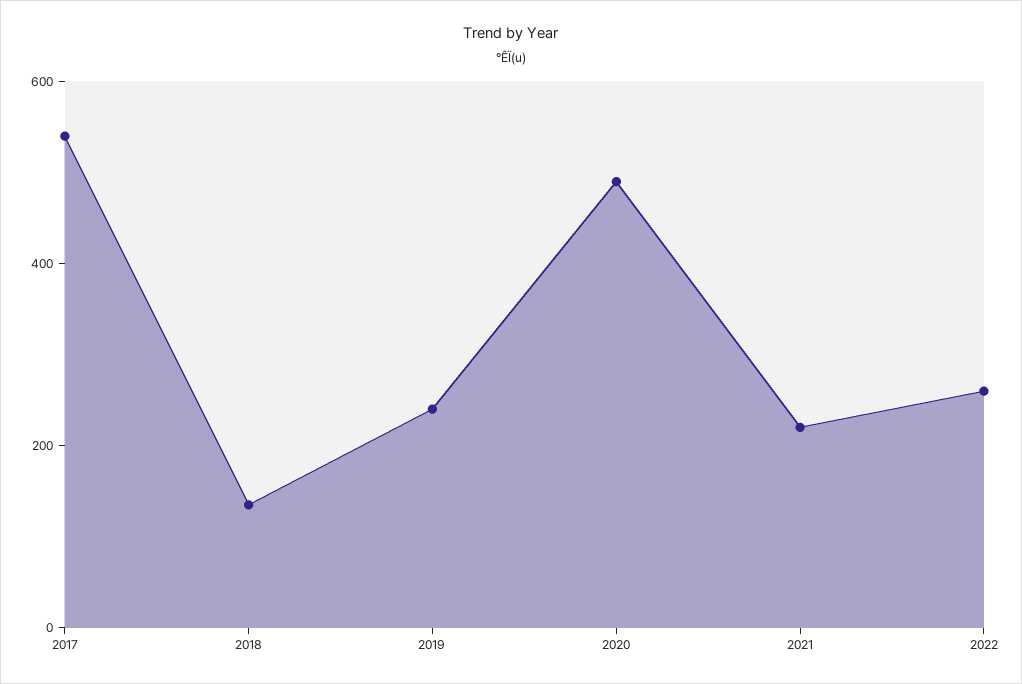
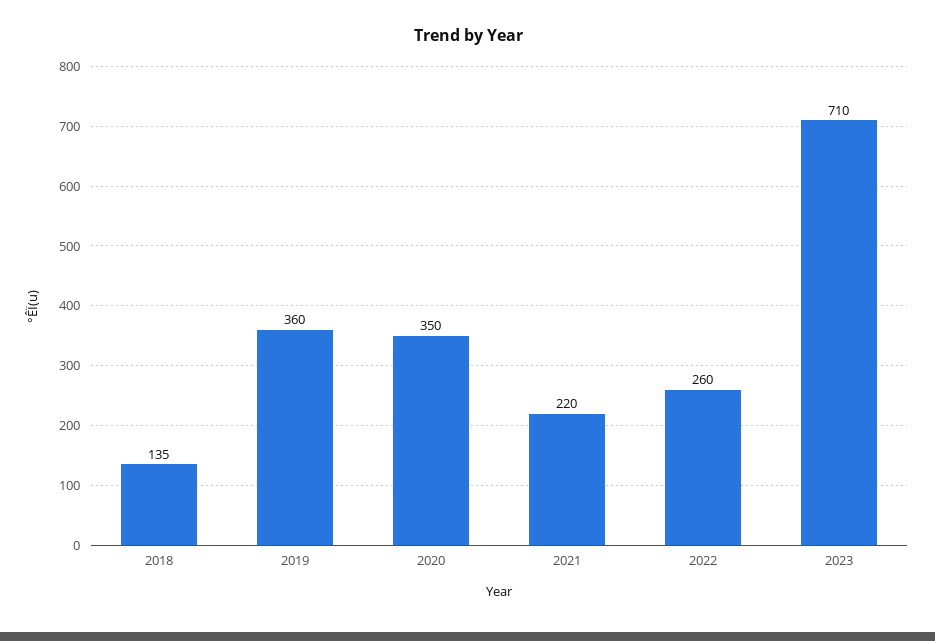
2017: 550 -> none
2019: 250 -> 360
2020: 500 -> 350
2023: none -> 710

